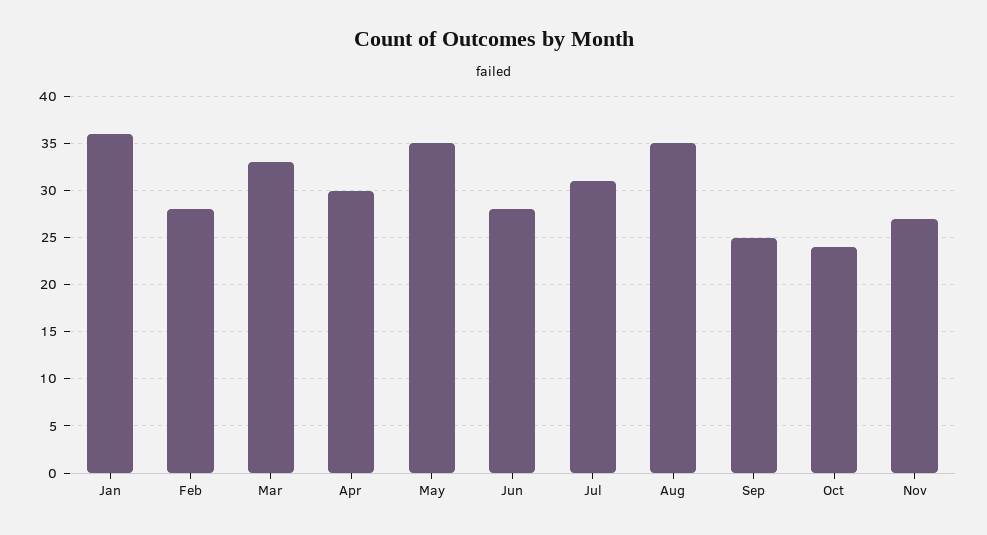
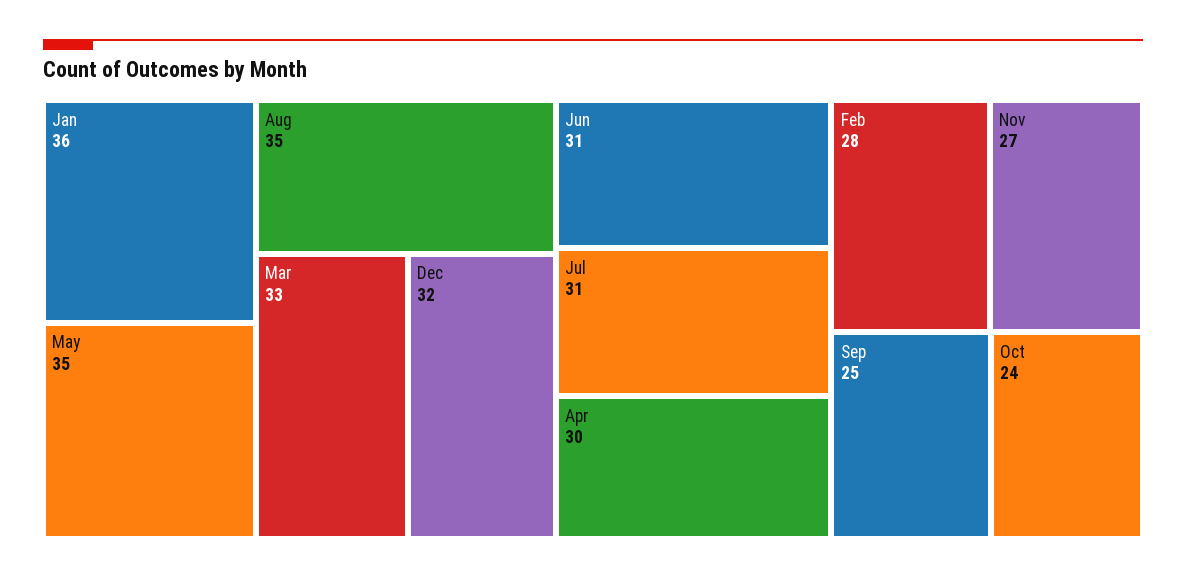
Jun: 28 -> 31
Dec: none -> 32

